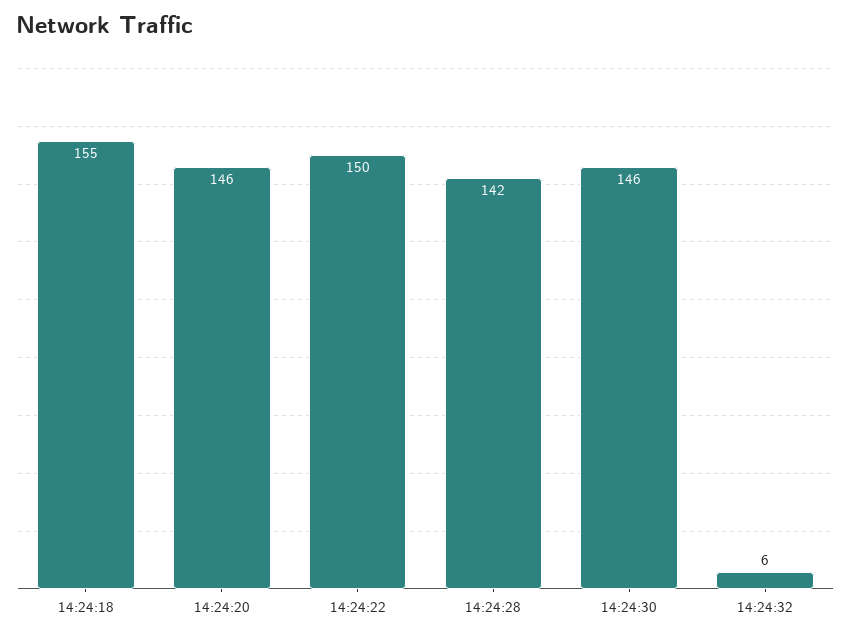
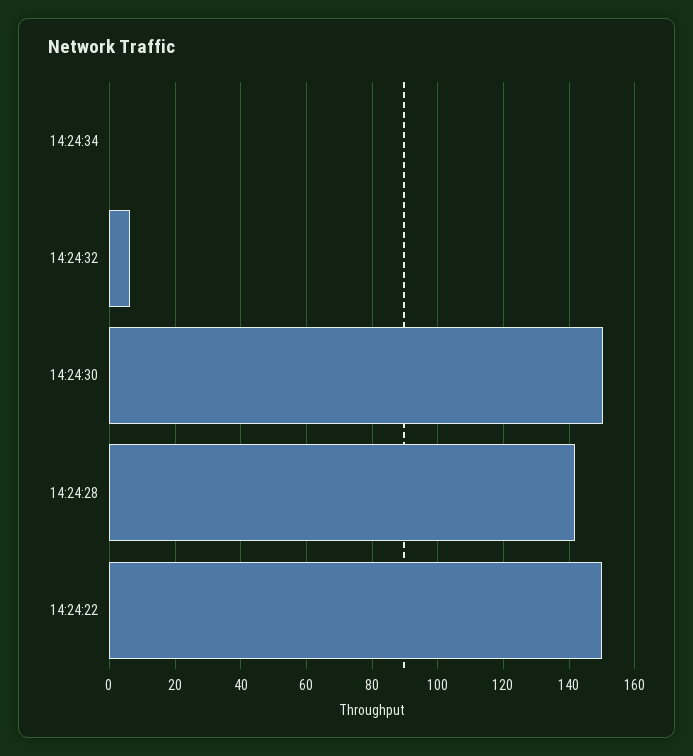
14:24:18: 155 -> none
14:24:20: 146 -> none
14:24:30: 146 -> 150
14:24:34: none -> 0

